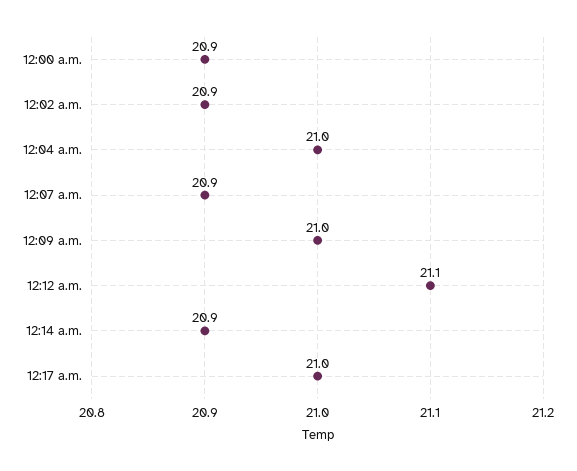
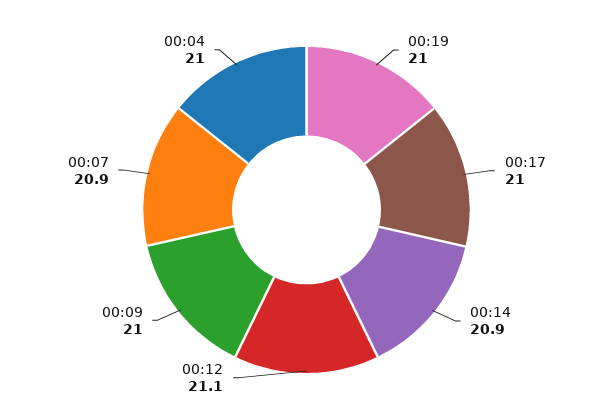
12:00 a.m.: 20.9 -> none
12:02 a.m.: 20.9 -> none
00:19: none -> 21

